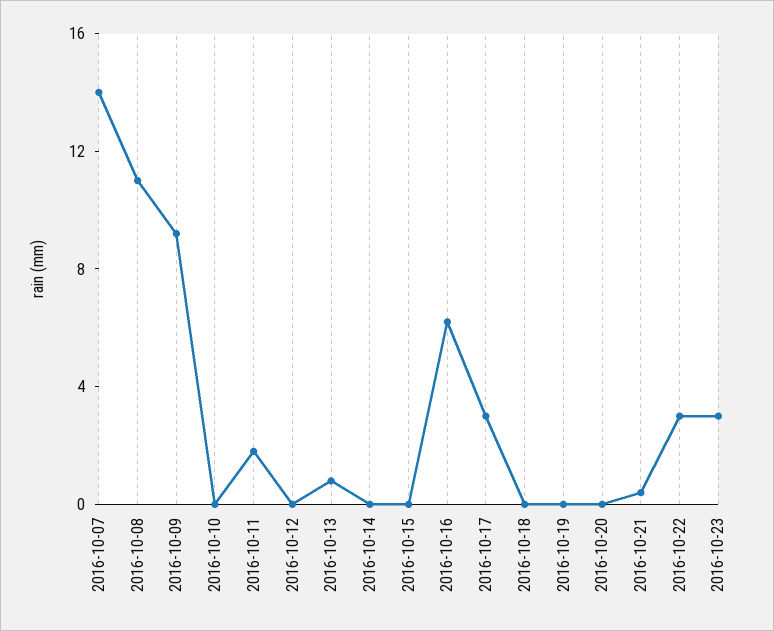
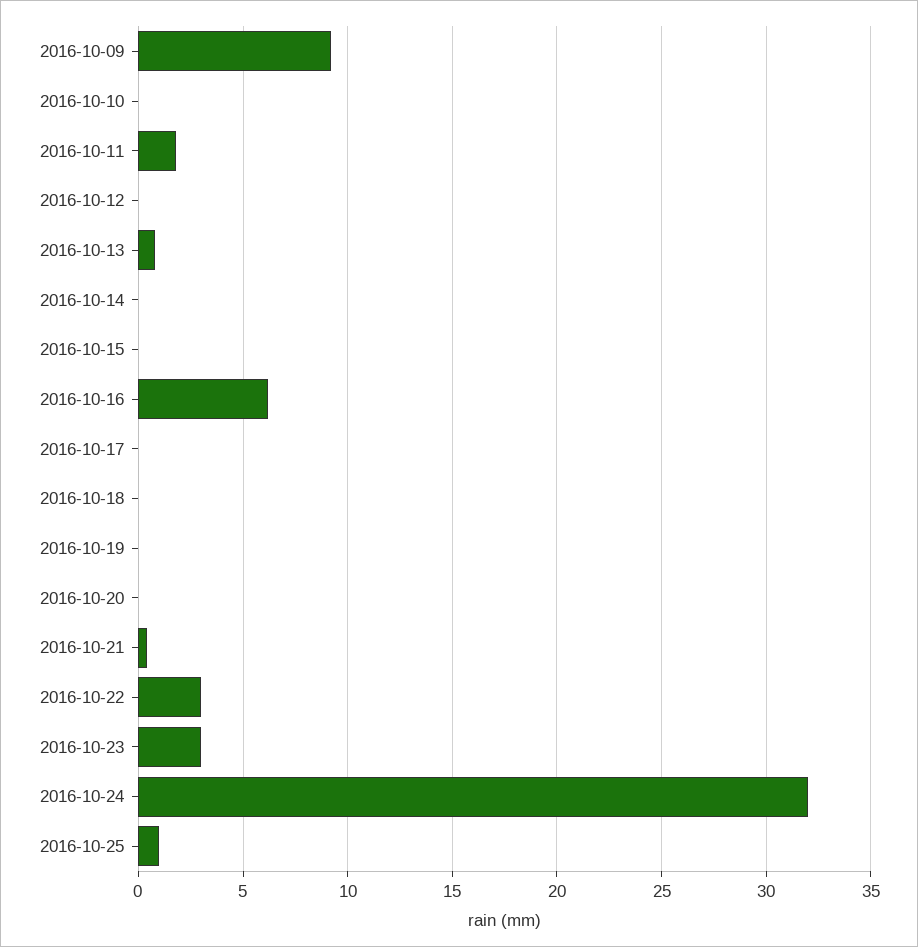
2016-10-07: 14 -> none
2016-10-08: 11 -> none
2016-10-17: 3 -> 0
2016-10-24: none -> 32
2016-10-25: none -> 1

